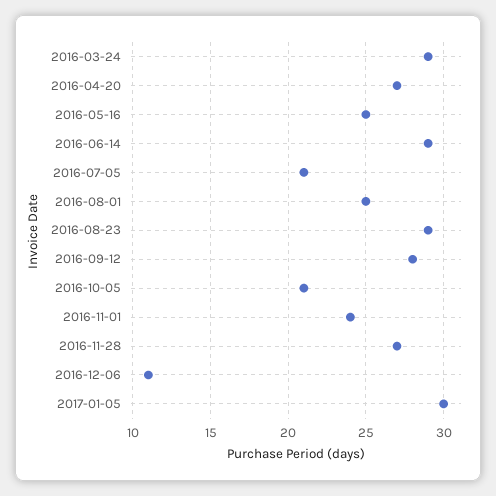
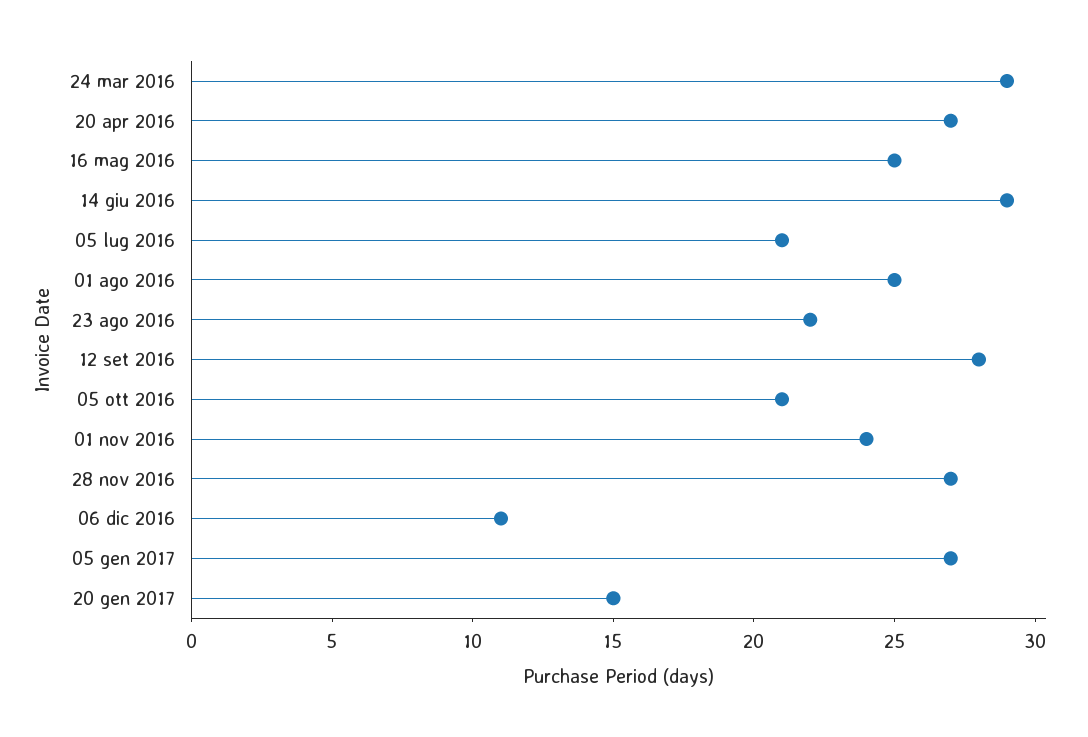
2016-08-23: 29 -> 22
2017-01-05: 30 -> 27
20 gen 2017: none -> 15

